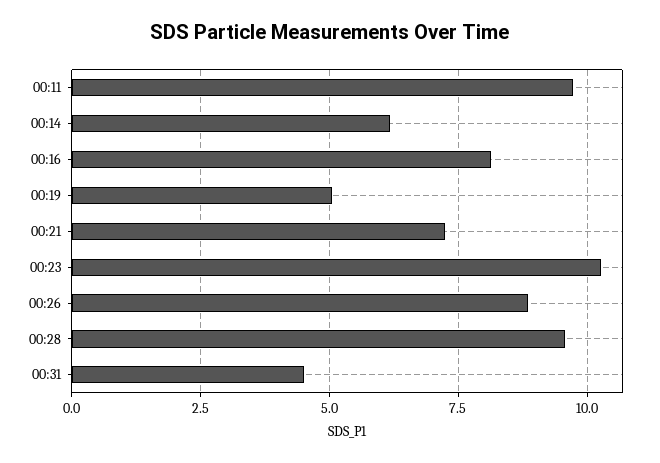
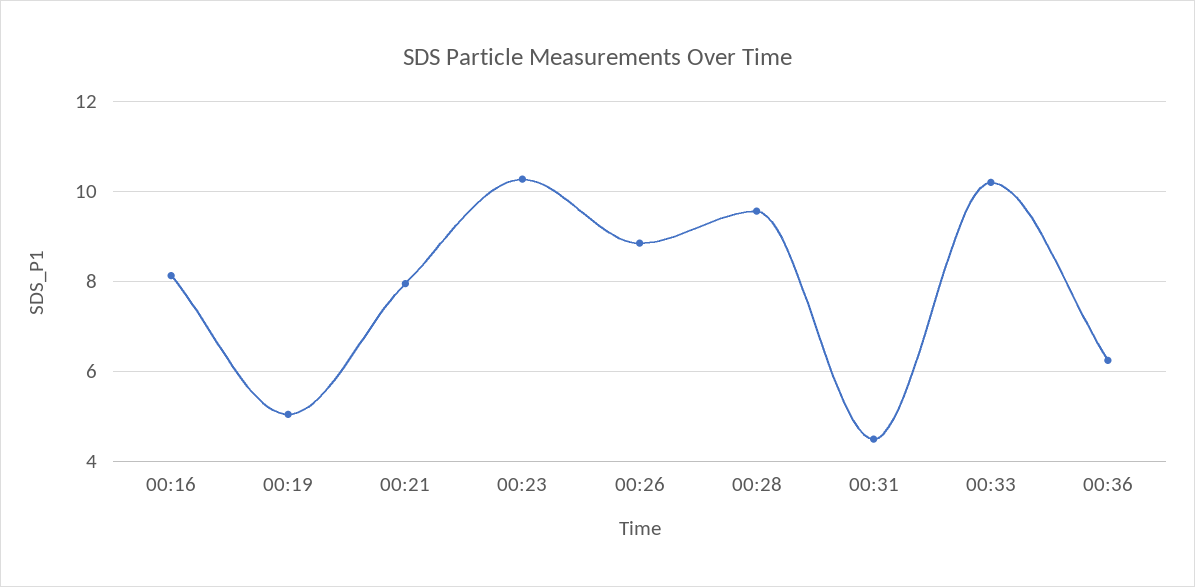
00:11: 9.75 -> none
00:14: 6.25 -> none
00:21: 7.25 -> 8
00:33: none -> 10.2
00:36: none -> 6.2

